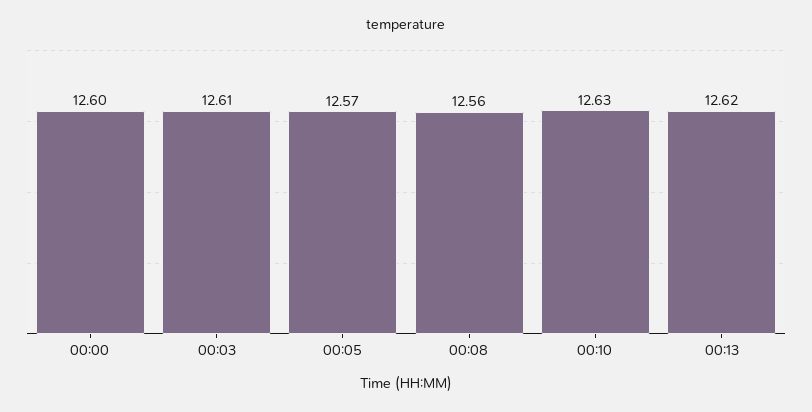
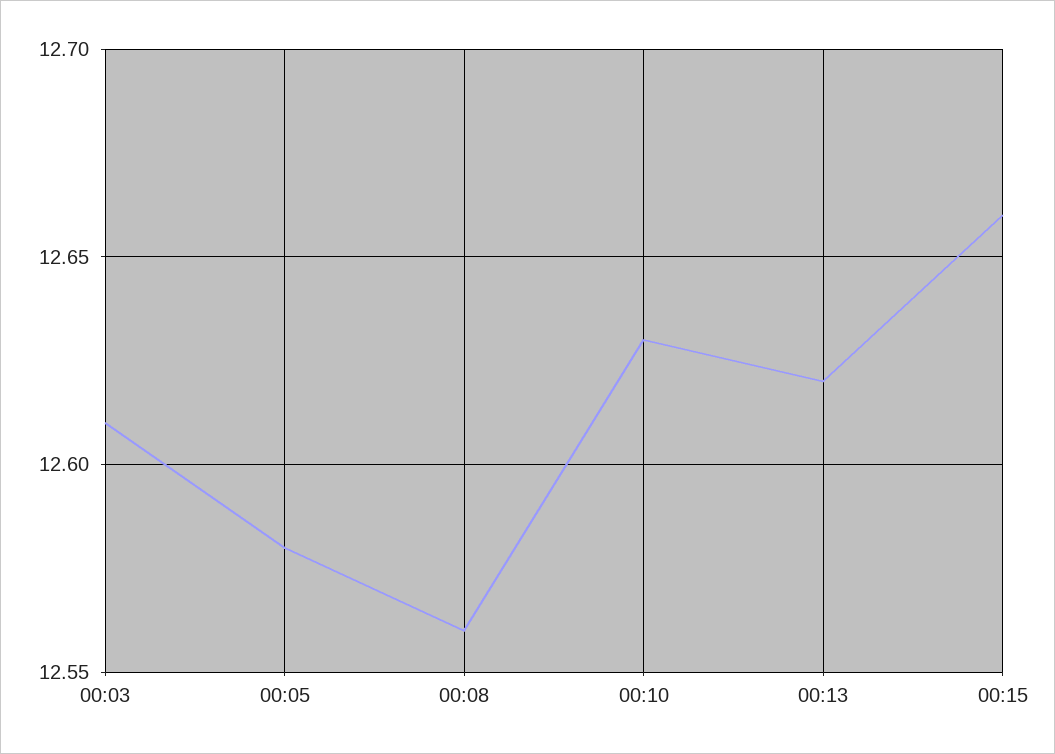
00:00: 12.6 -> none
00:05: 12.57 -> 12.58
00:15: none -> 12.66

